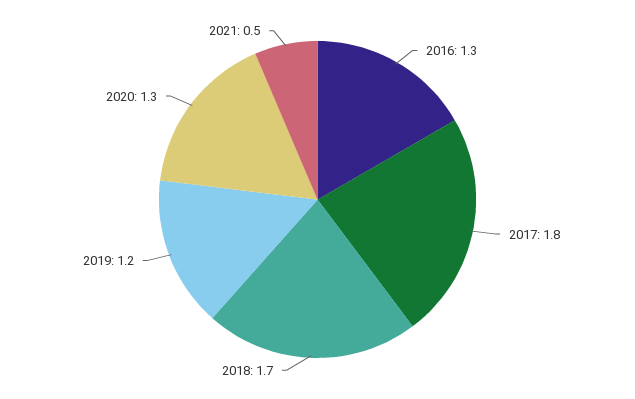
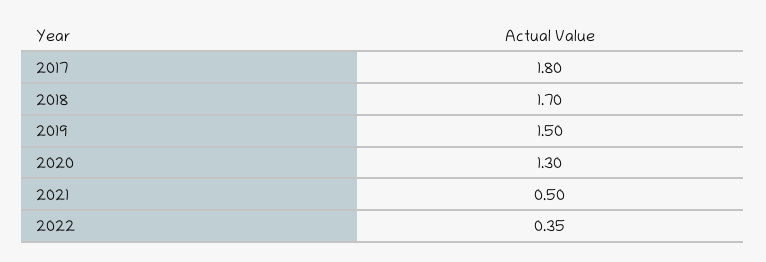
2016: 1.3 -> none
2019: 1.2 -> 1.5
2022: none -> 0.35

